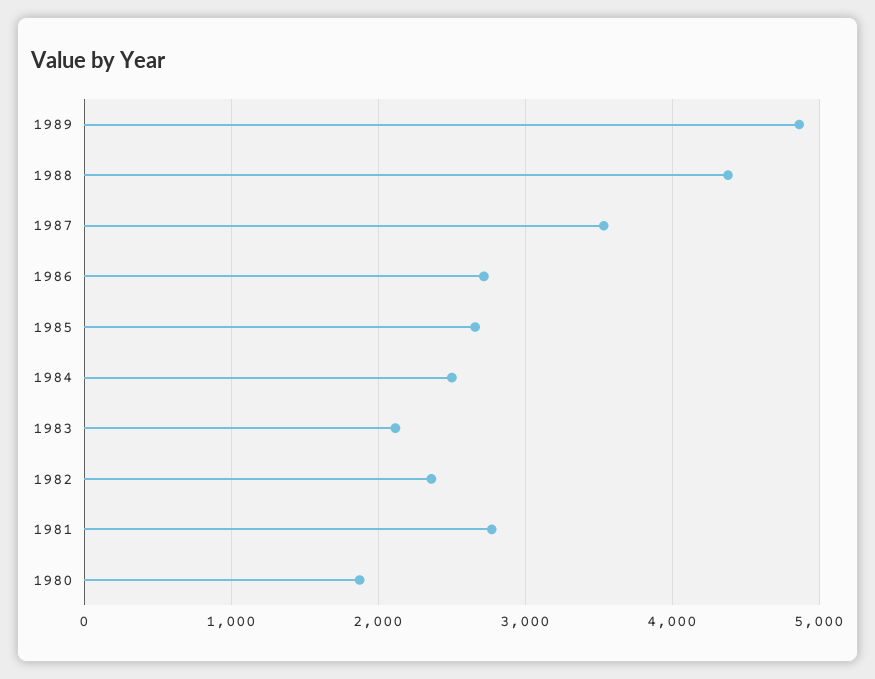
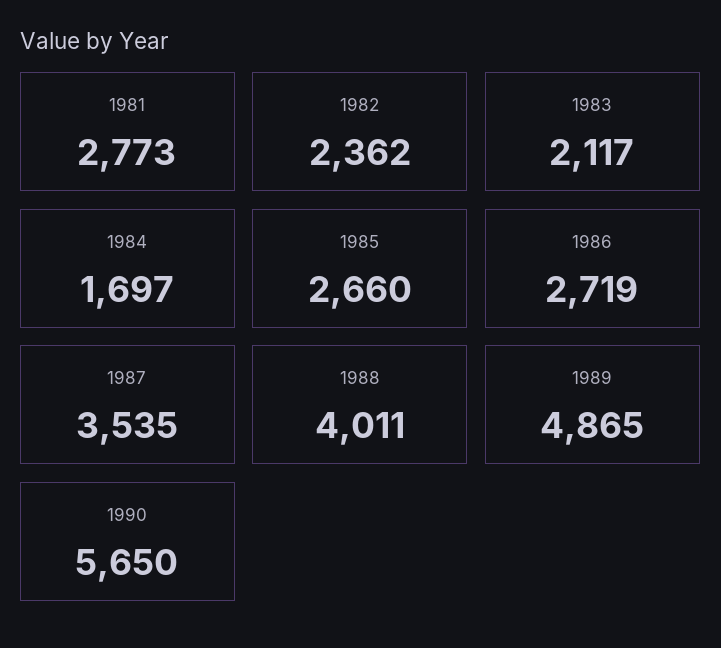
1988: 4400 -> 4011
1984: 2500 -> 1697
1980: 1900 -> none
1990: none -> 5650

